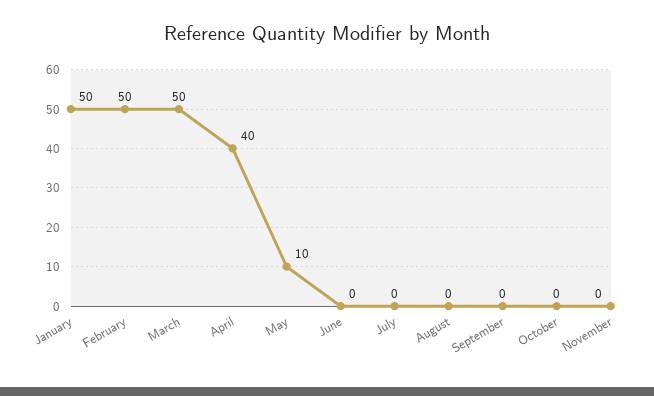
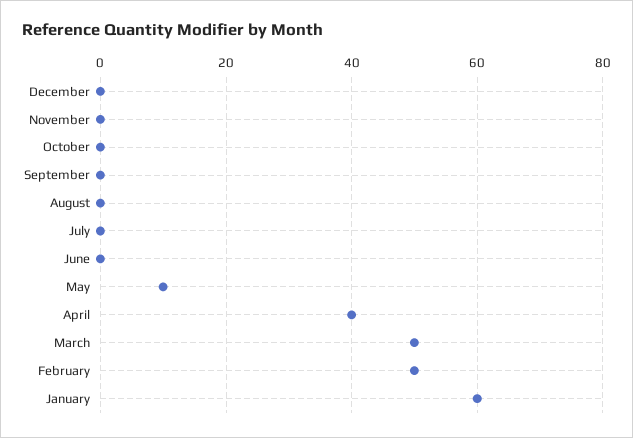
January: 50 -> 60
December: none -> 0

